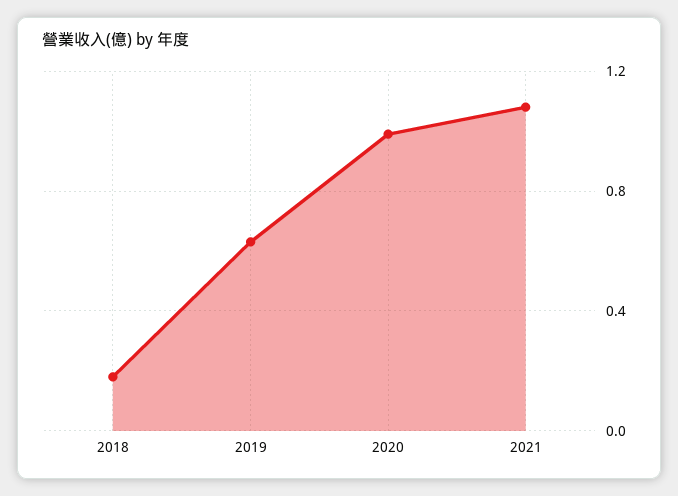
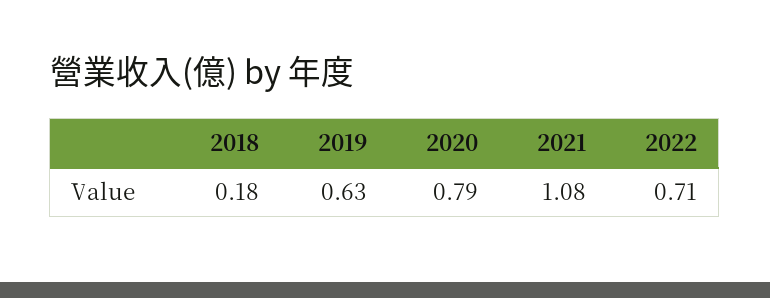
2020: 1 -> 0.79
2022: none -> 0.71

